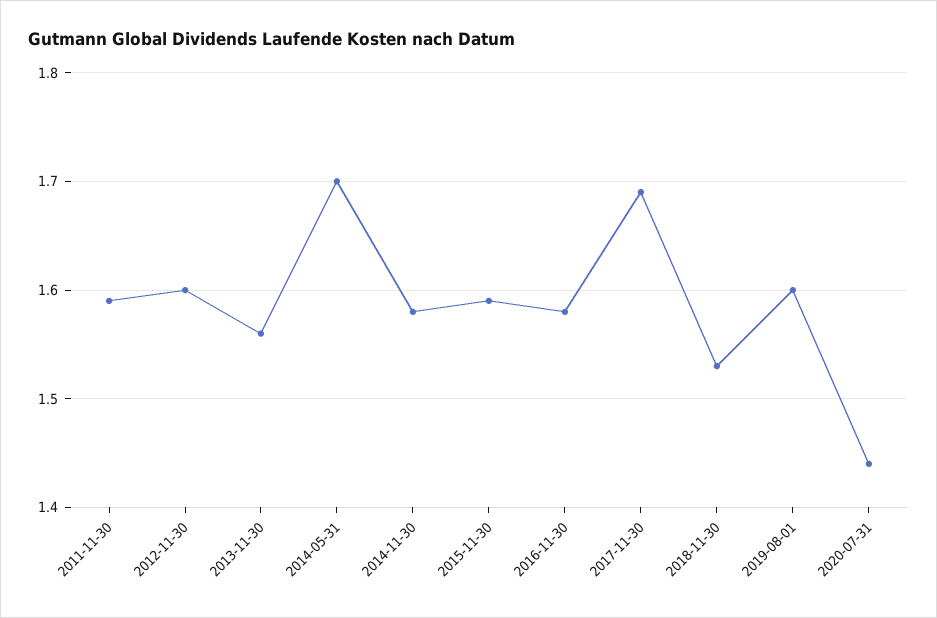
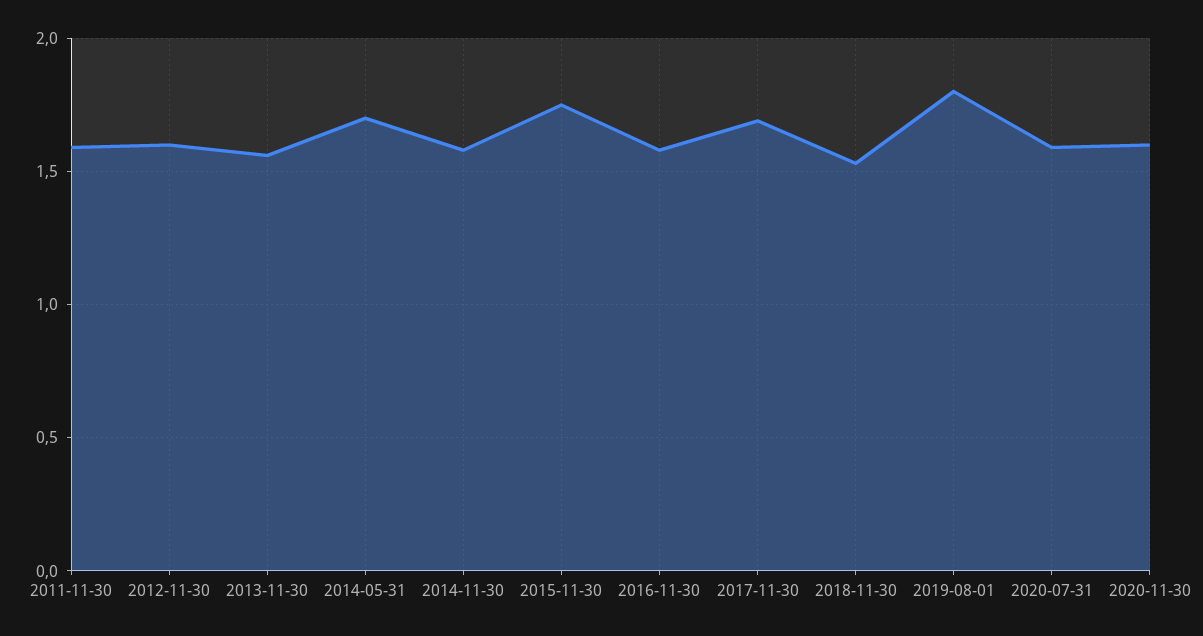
2015-11-30: 1.59 -> 1.75
2019-08-01: 1.6 -> 1.8
2020-07-31: 1.44 -> 1.6
2020-11-30: none -> 1.6

